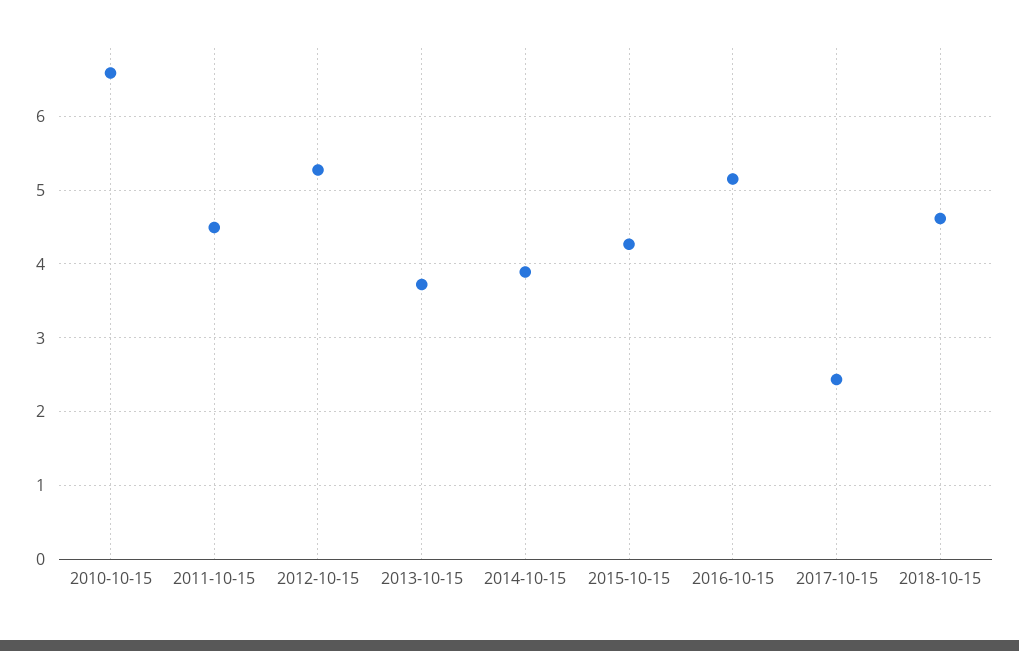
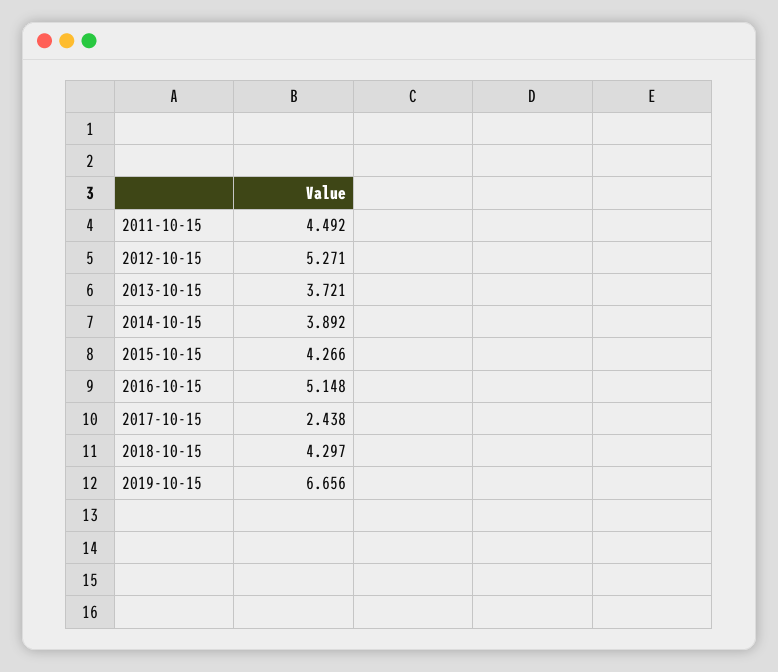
2010-10-15: 6.6 -> none
2018-10-15: 4.6 -> 4.297
2019-10-15: none -> 6.656

